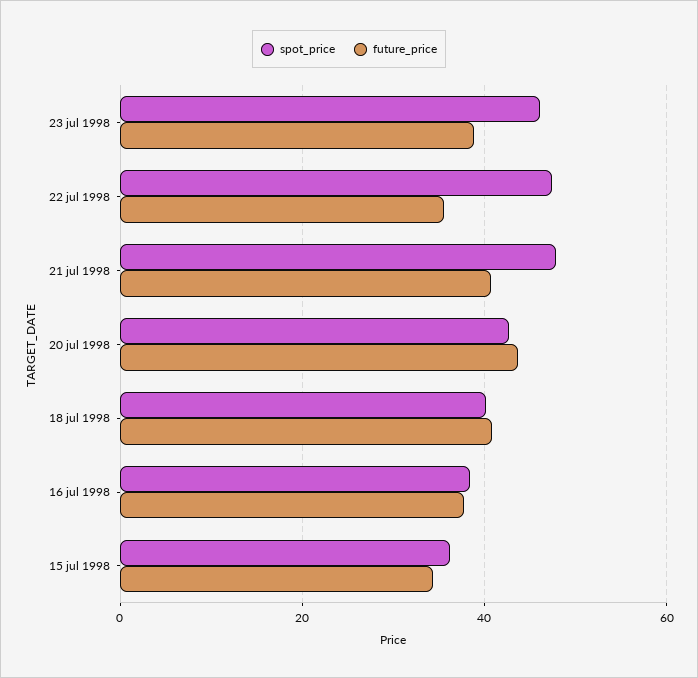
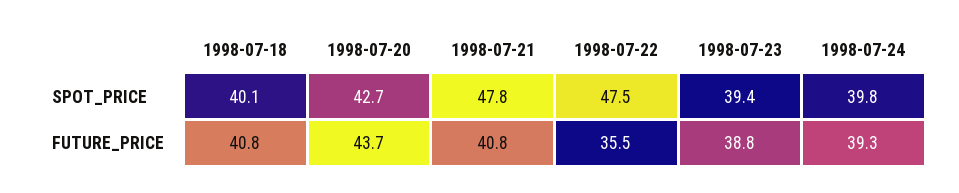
spot_price, 23 jul 1998: 46 -> 39.4
spot_price, 16 jul 1998: 38 -> none
future_price, 16 jul 1998: 38 -> none
spot_price, 15 jul 1998: 36 -> none
future_price, 15 jul 1998: 34 -> none
spot_price, 1998-07-24: none -> 39.8
future_price, 1998-07-24: none -> 39.3

